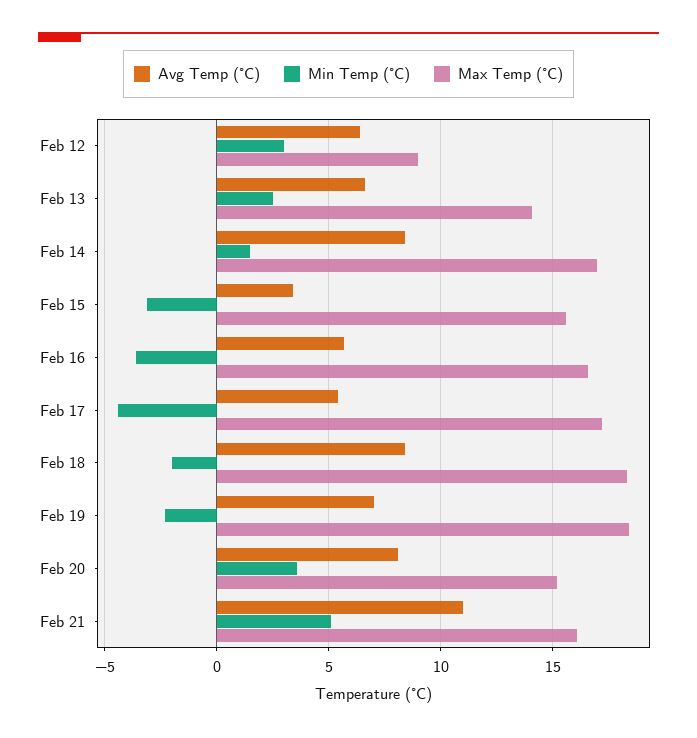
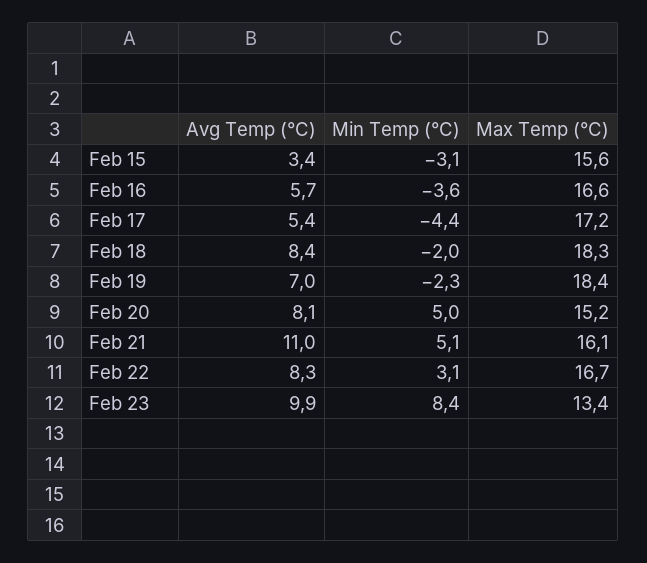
Avg Temp (°C), Feb 12: 6.5 -> none
Min Temp (°C), Feb 12: 3 -> none
Max Temp (°C), Feb 12: 9 -> none
Avg Temp (°C), Feb 13: 6.5 -> none
Min Temp (°C), Feb 13: 2.5 -> none
Max Temp (°C), Feb 13: 14 -> none
Avg Temp (°C), Feb 14: 8.5 -> none
Min Temp (°C), Feb 14: 1.5 -> none
Max Temp (°C), Feb 14: 17 -> none
Min Temp (°C), Feb 20: 3.5 -> 5
Avg Temp (°C), Feb 22: none -> 8.3
Min Temp (°C), Feb 22: none -> 3.1
Max Temp (°C), Feb 22: none -> 16.7
Avg Temp (°C), Feb 23: none -> 9.9
Min Temp (°C), Feb 23: none -> 8.4
Max Temp (°C), Feb 23: none -> 13.4

